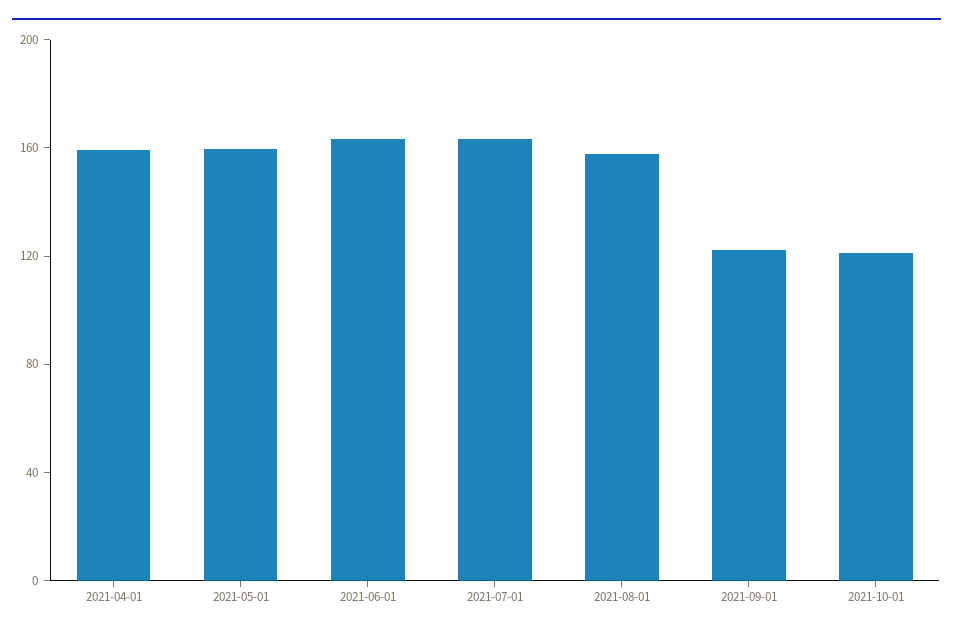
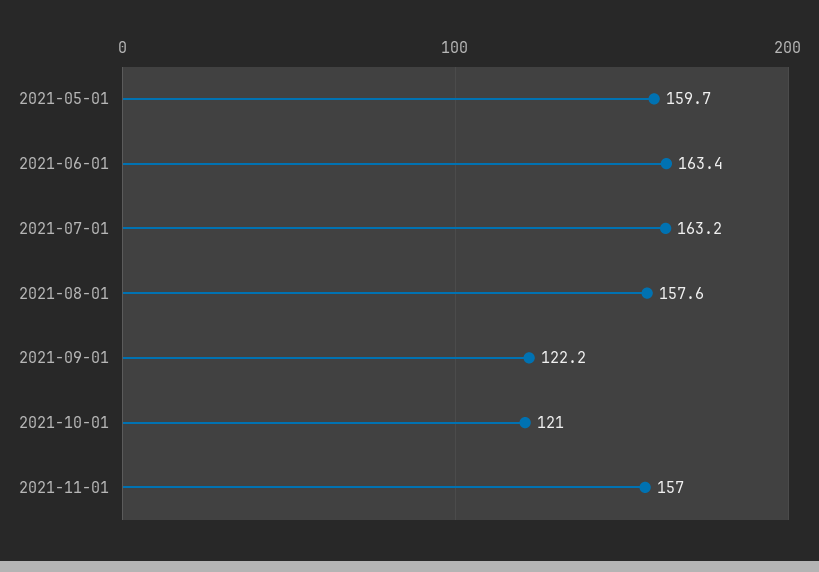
2021-04-01: 160 -> none
2021-11-01: none -> 157

